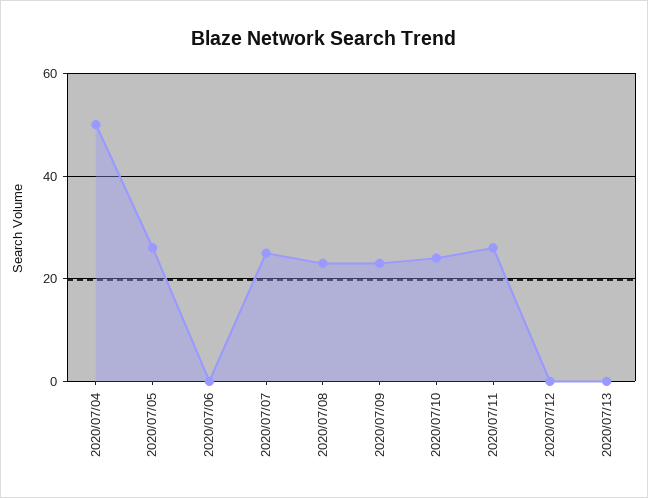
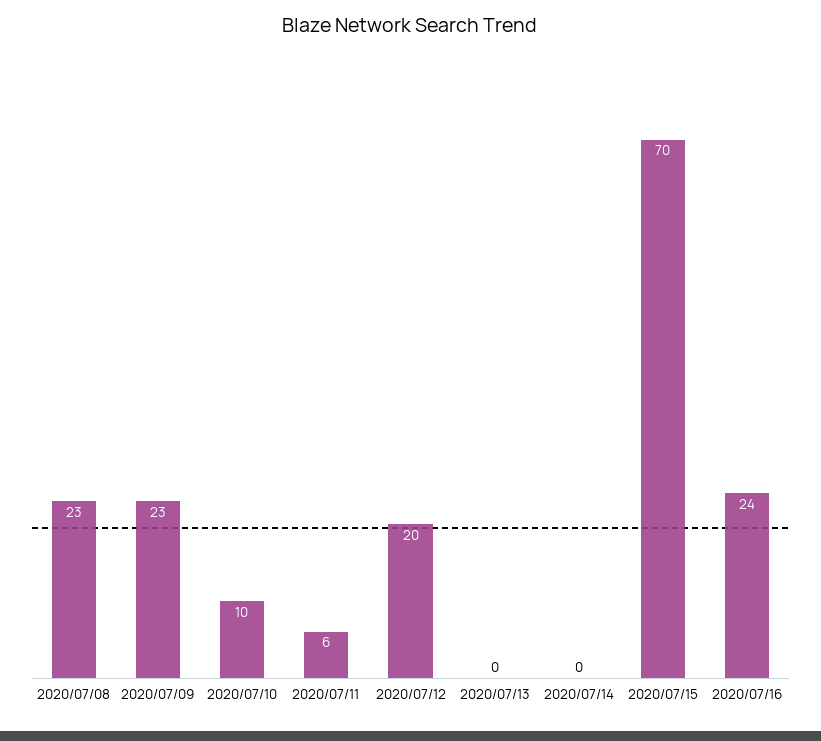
2020/07/04: 50 -> none
2020/07/05: 25 -> none
2020/07/06: 0 -> none
2020/07/07: 25 -> none
2020/07/10: 25 -> 10
2020/07/11: 25 -> 6
2020/07/12: 0 -> 20
2020/07/14: none -> 0
2020/07/15: none -> 70
2020/07/16: none -> 24

